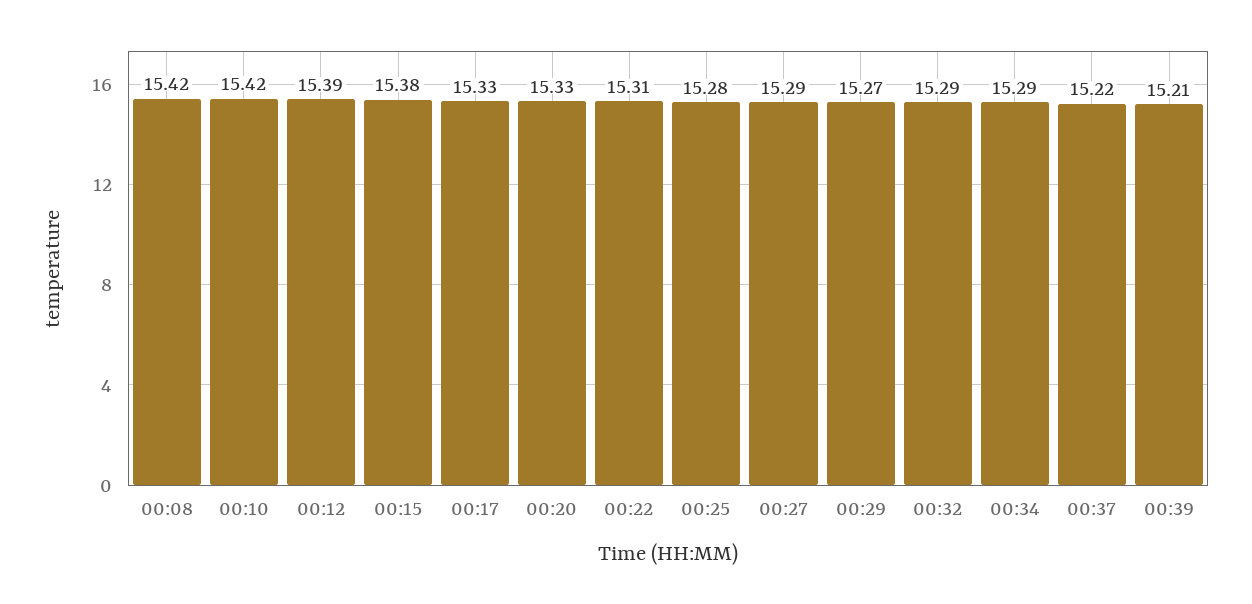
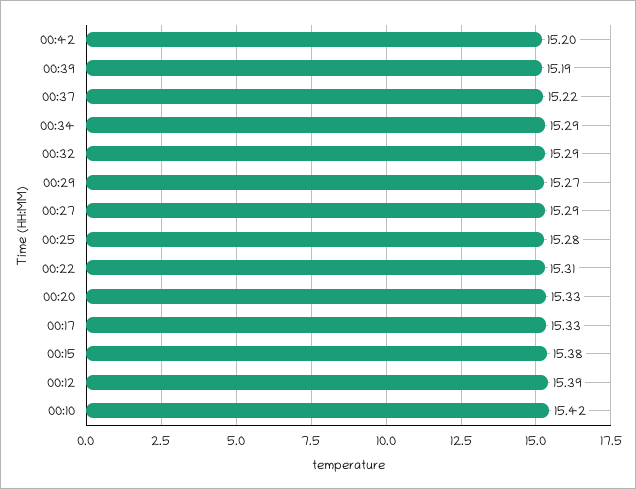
00:08: 15.42 -> none
00:39: 15.21 -> 15.19
00:42: none -> 15.2

